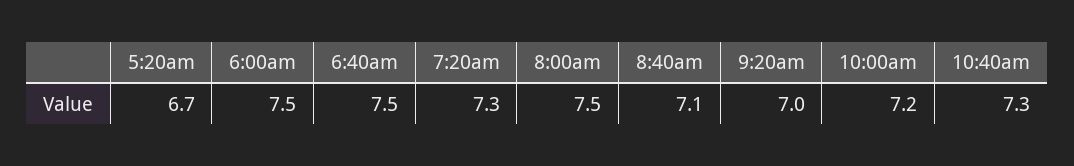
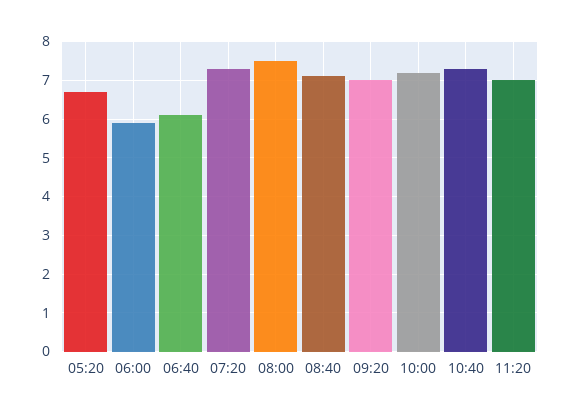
6:00am: 7.5 -> 6
6:40am: 7.5 -> 6
11:20: none -> 7

